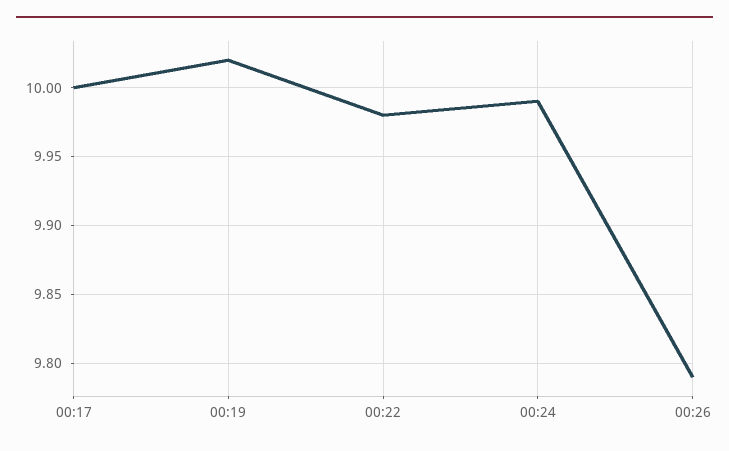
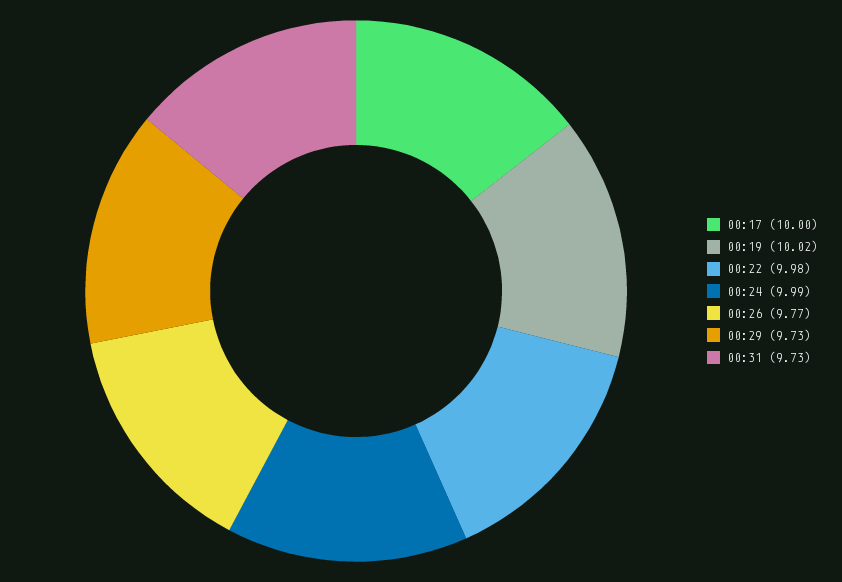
00:26: 9.79 -> 9.77
00:29: none -> 9.73
00:31: none -> 9.73

